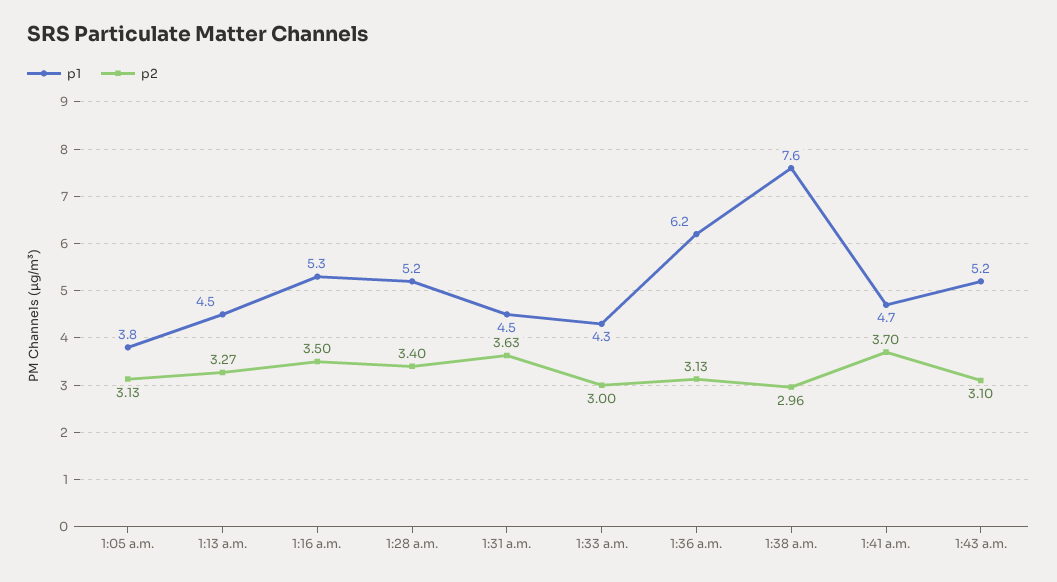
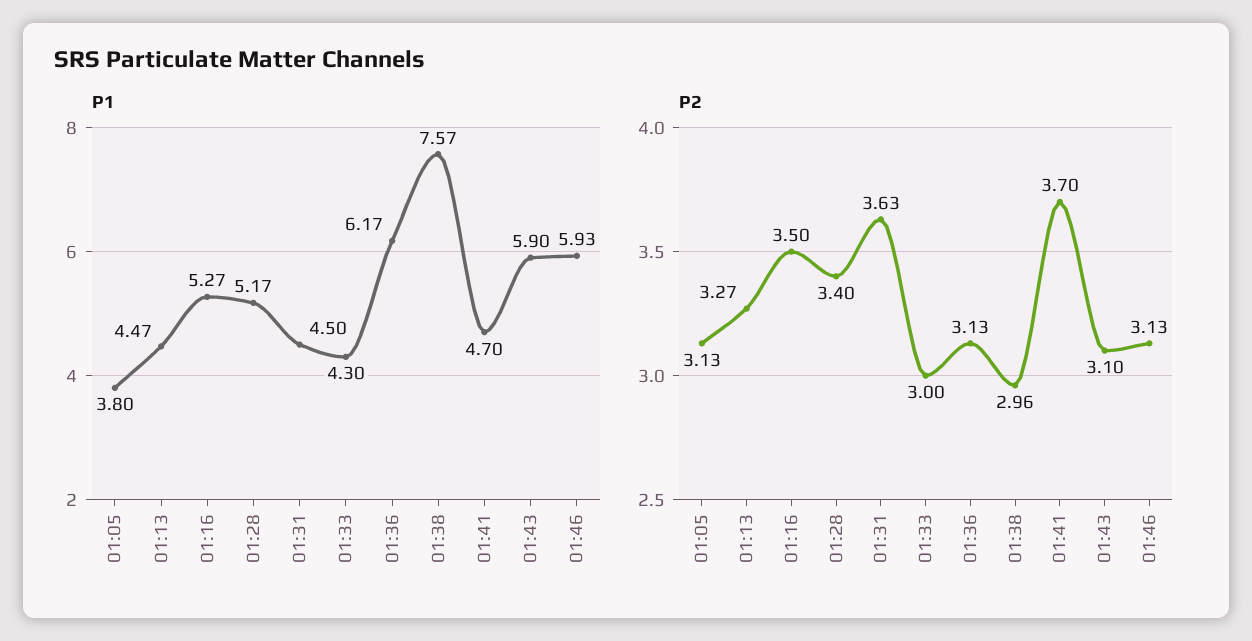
p1, 1:43 a.m.: 5.2 -> 5.9
p1, 01:46: none -> 5.93
p2, 01:46: none -> 3.13

